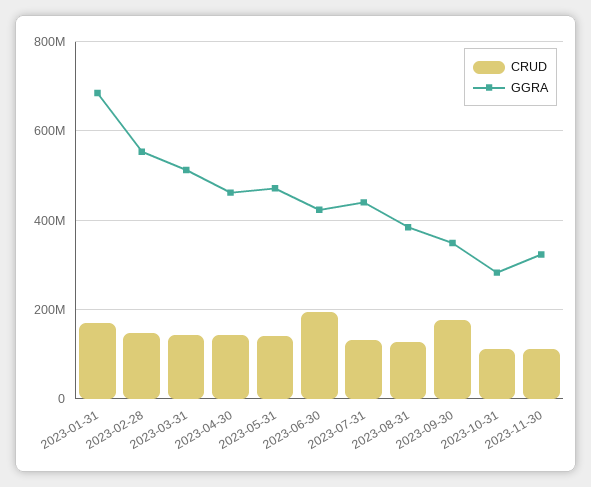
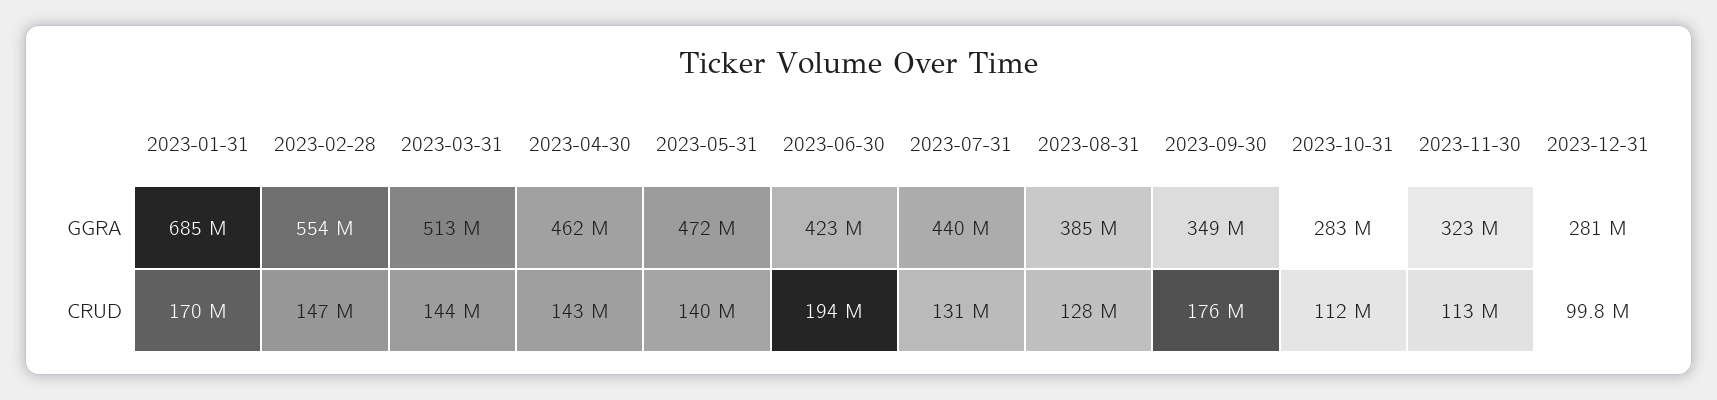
GGRA, 2023-12-31: none -> 281000000
CRUD, 2023-12-31: none -> 99800000

